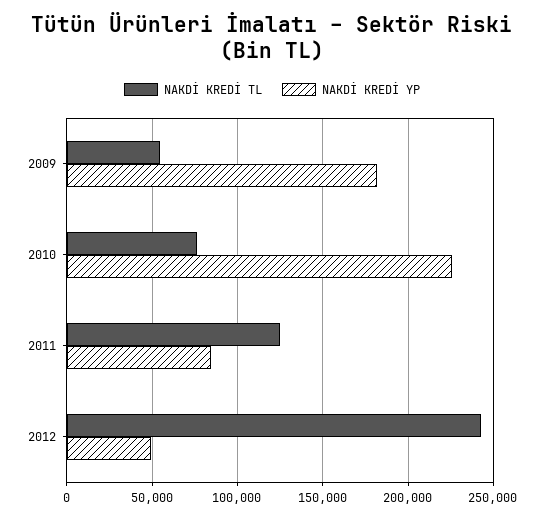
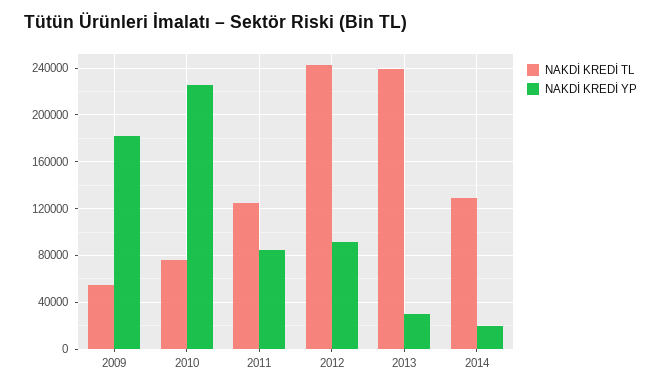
NAKDİ KREDİ YP, 2012: 50000 -> 90000
NAKDİ KREDİ TL, 2013: none -> 240000
NAKDİ KREDİ YP, 2013: none -> 30000
NAKDİ KREDİ TL, 2014: none -> 130000
NAKDİ KREDİ YP, 2014: none -> 20000

